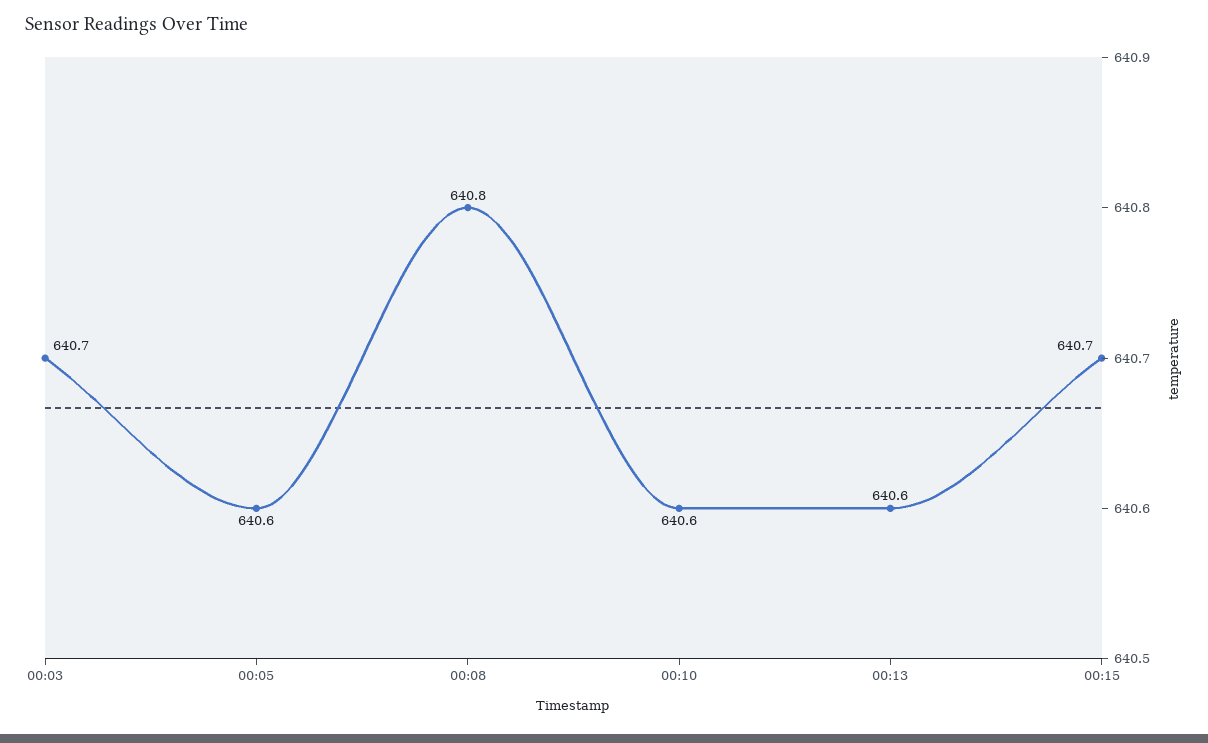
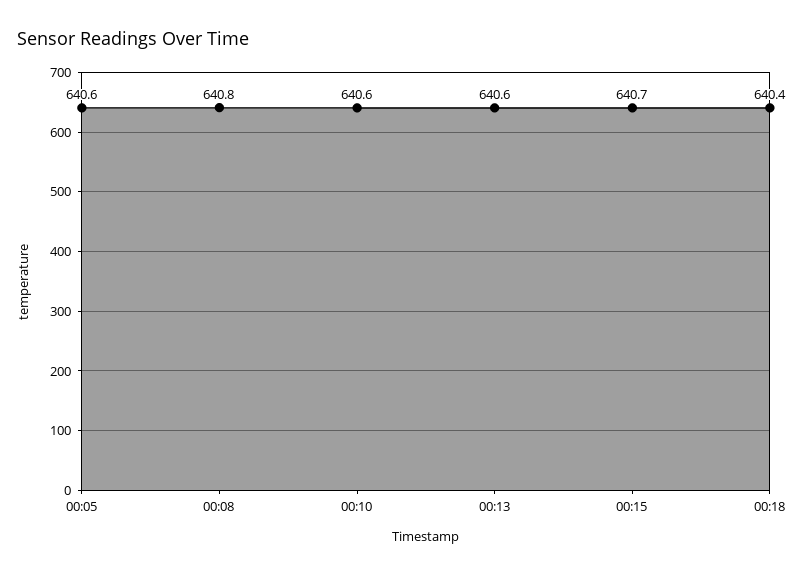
00:03: 640.7 -> none
00:18: none -> 640.4

